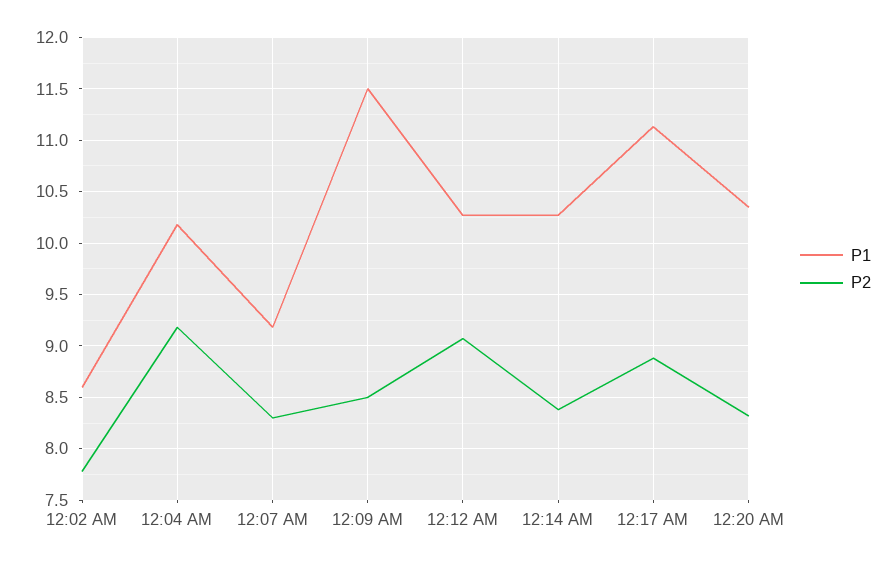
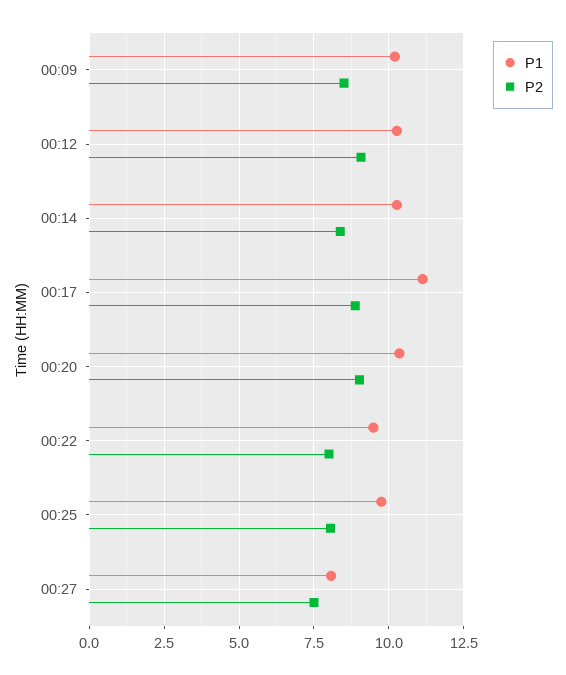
P1, 12:02 AM: 8.6 -> none
P2, 12:02 AM: 7.8 -> none
P1, 12:04 AM: 10.2 -> none
P2, 12:04 AM: 9.2 -> none
P1, 12:07 AM: 9.2 -> none
P2, 12:07 AM: 8.3 -> none
P1, 12:09 AM: 11.5 -> 10.25
P2, 12:20 AM: 8.3 -> 9
P1, 00:22: none -> 9.5
P2, 00:22: none -> 8
P1, 00:25: none -> 9.75
P2, 00:25: none -> 8
P1, 00:27: none -> 8
P2, 00:27: none -> 7.5

